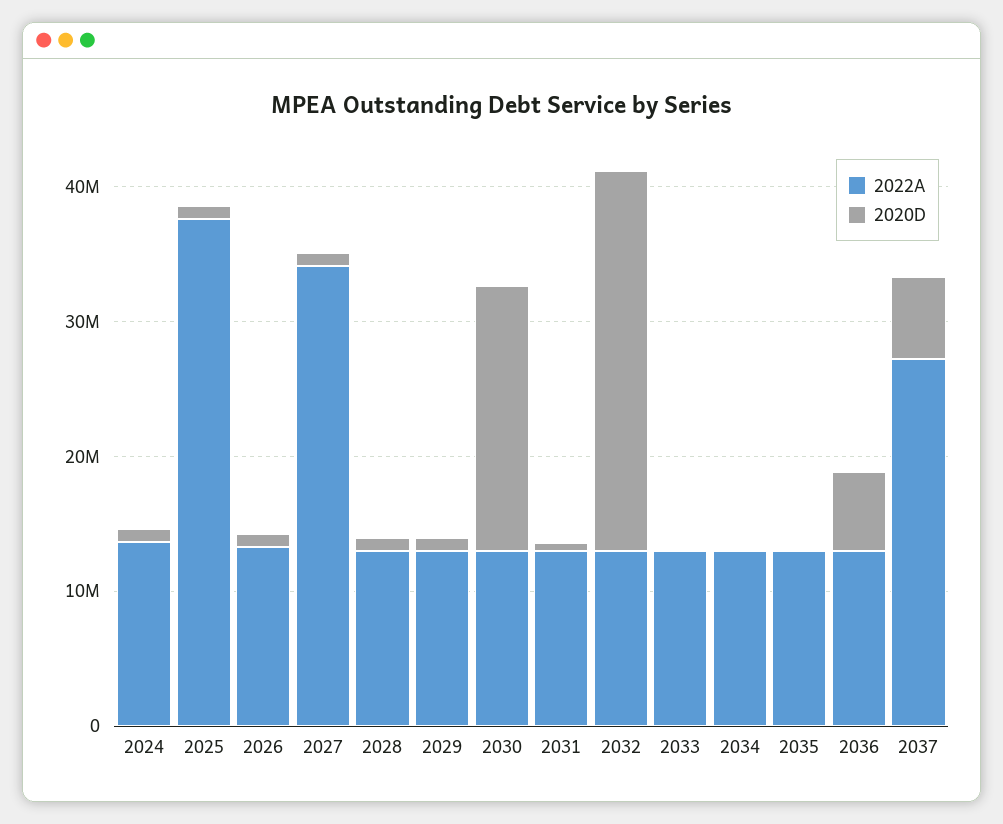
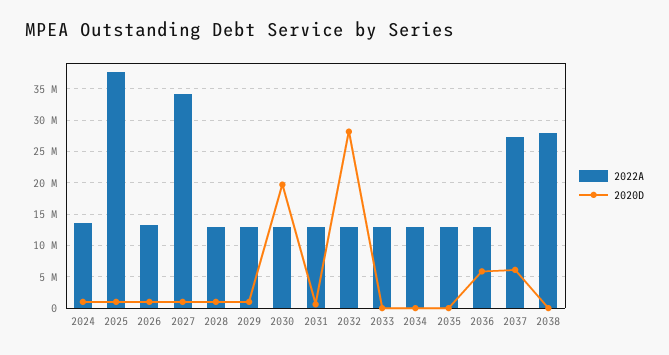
2022A, 2038: none -> 28000000
2020D, 2038: none -> 0

